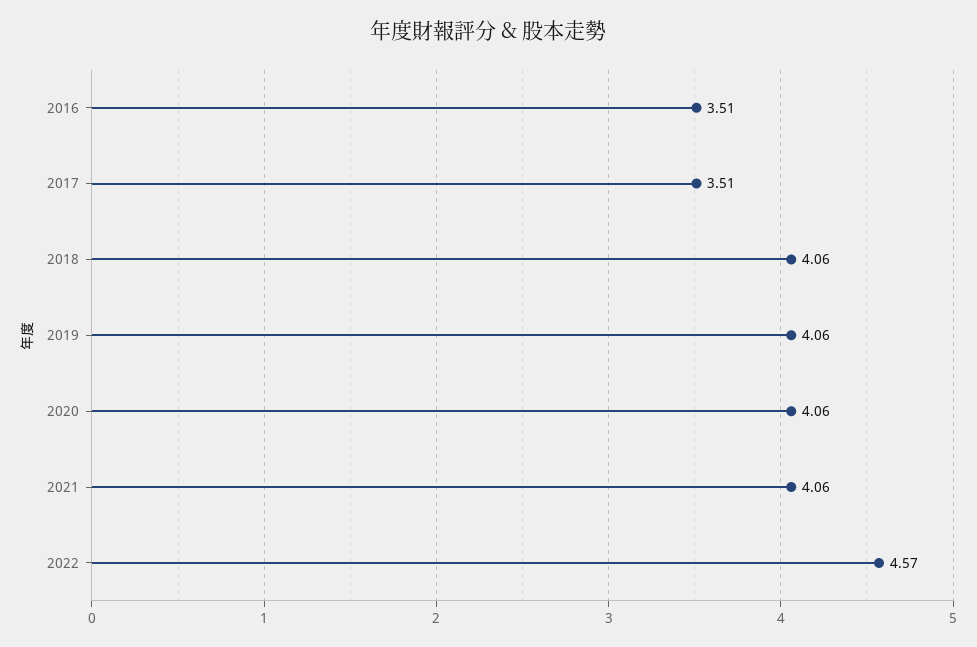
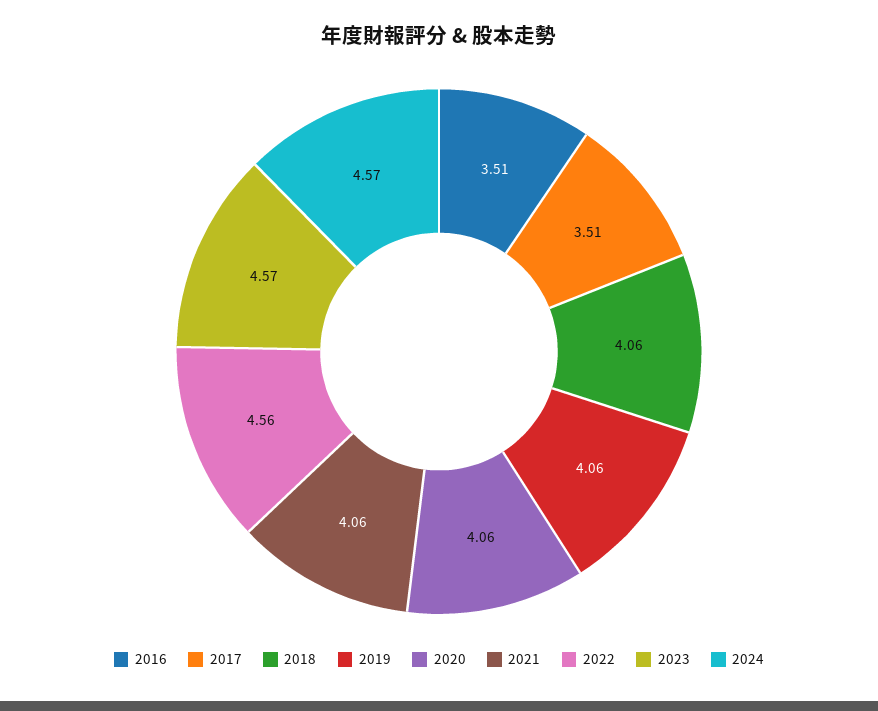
2022: 4.57 -> 4.56
2023: none -> 4.57
2024: none -> 4.57

